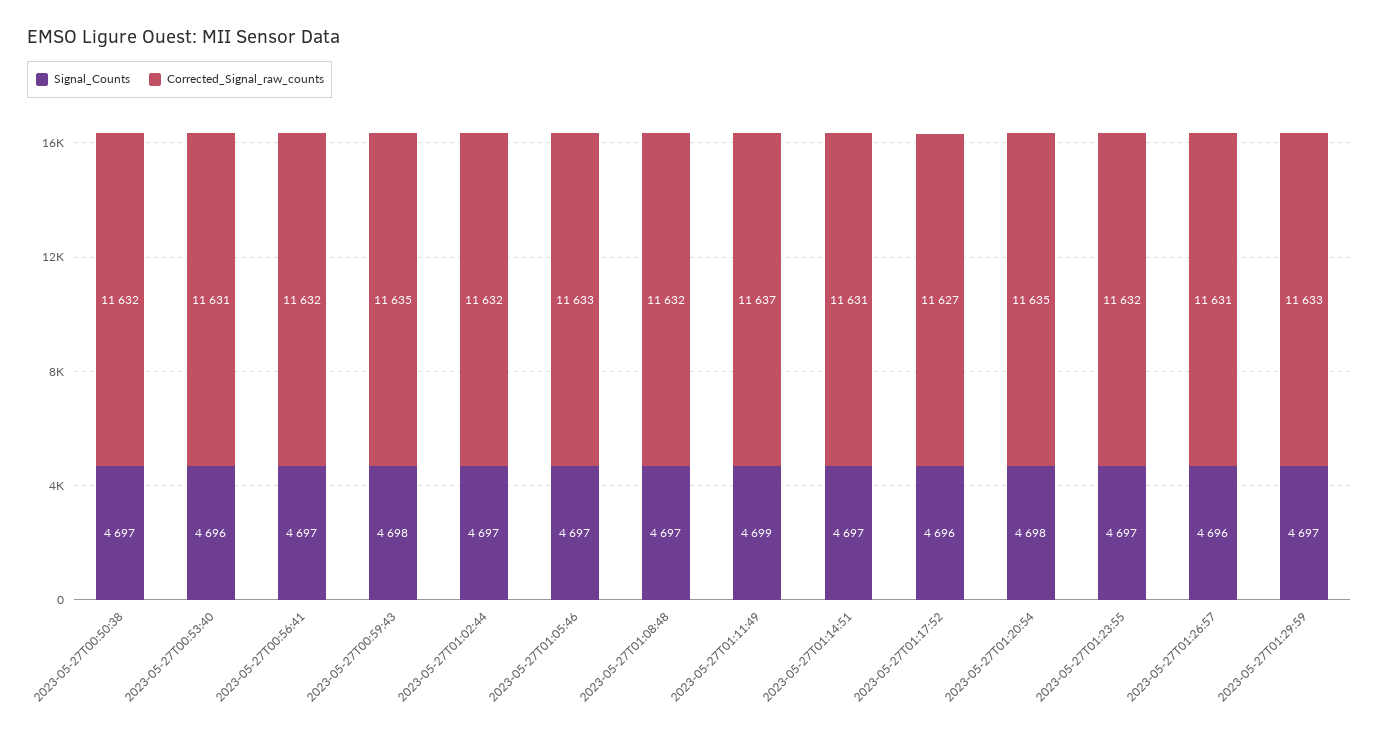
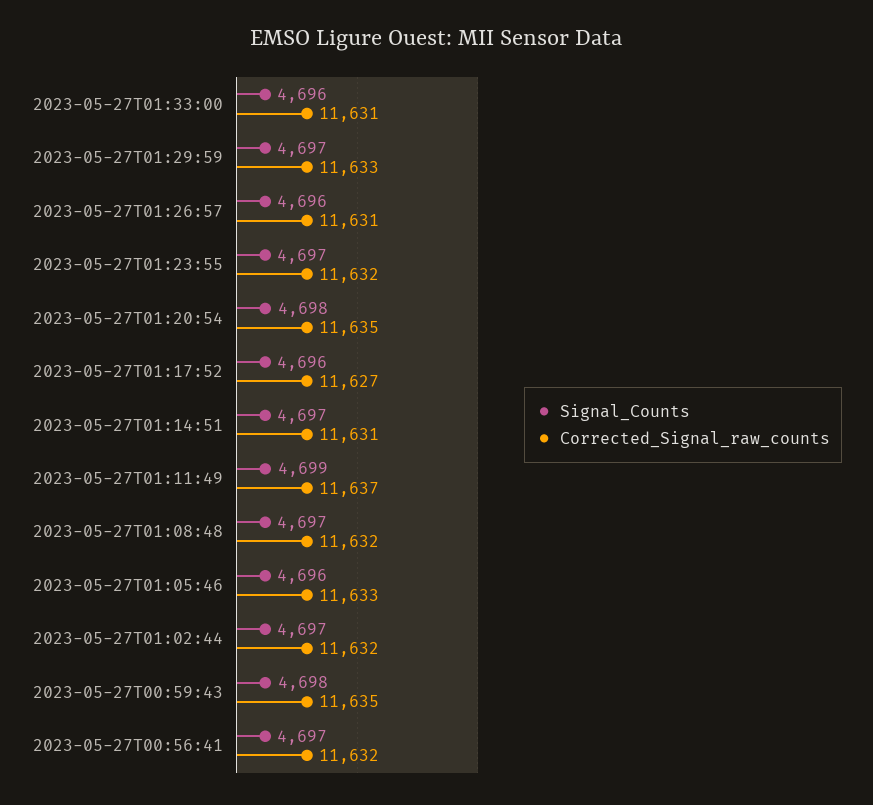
Signal_Counts, 2023-05-27T00:50:38: 4697 -> none
Corrected_Signal_raw_counts, 2023-05-27T00:50:38: 11632 -> none
Signal_Counts, 2023-05-27T00:53:40: 4696 -> none
Corrected_Signal_raw_counts, 2023-05-27T00:53:40: 11631 -> none
Signal_Counts, 2023-05-27T01:05:46: 4697 -> 4696
Signal_Counts, 2023-05-27T01:33:00: none -> 4696
Corrected_Signal_raw_counts, 2023-05-27T01:33:00: none -> 11631

